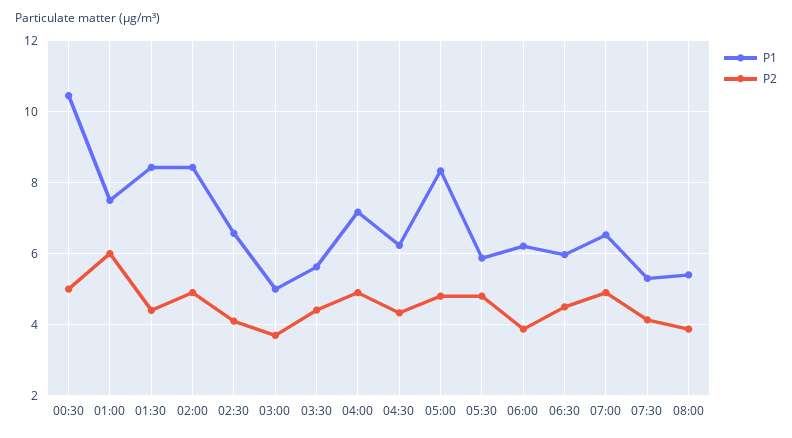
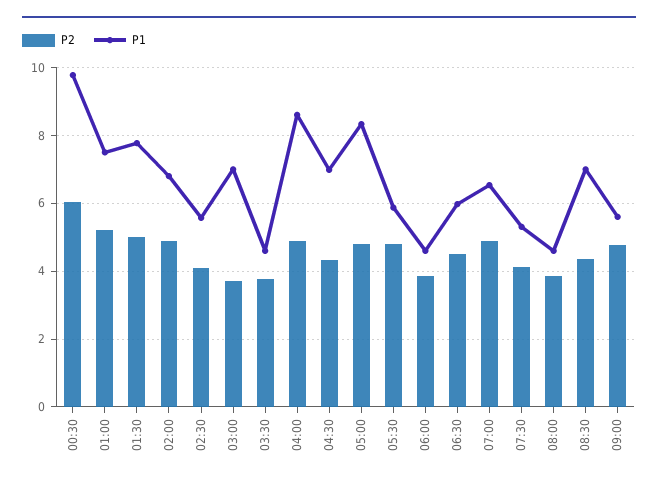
P1, 00:30: 10.4 -> 9.8
P2, 00:30: 5 -> 6
P2, 01:00: 6 -> 5.2
P1, 01:30: 8.4 -> 7.8
P2, 01:30: 4.4 -> 5
P1, 02:00: 8.4 -> 6.8
P1, 02:30: 6.6 -> 5.6
P1, 03:00: 5 -> 7
P1, 03:30: 5.6 -> 4.6
P2, 03:30: 4.4 -> 3.8
P1, 04:00: 7.2 -> 8.6
P1, 04:30: 6.2 -> 7
P1, 06:00: 6.2 -> 4.6
P1, 08:00: 5.4 -> 4.6
P2, 08:30: none -> 4.4
P1, 08:30: none -> 7
P2, 09:00: none -> 4.8
P1, 09:00: none -> 5.6

